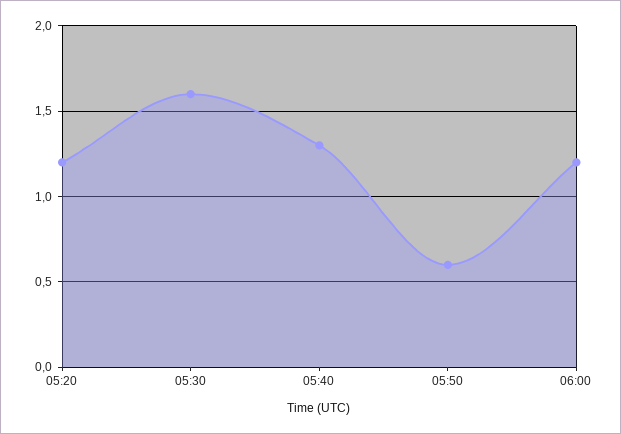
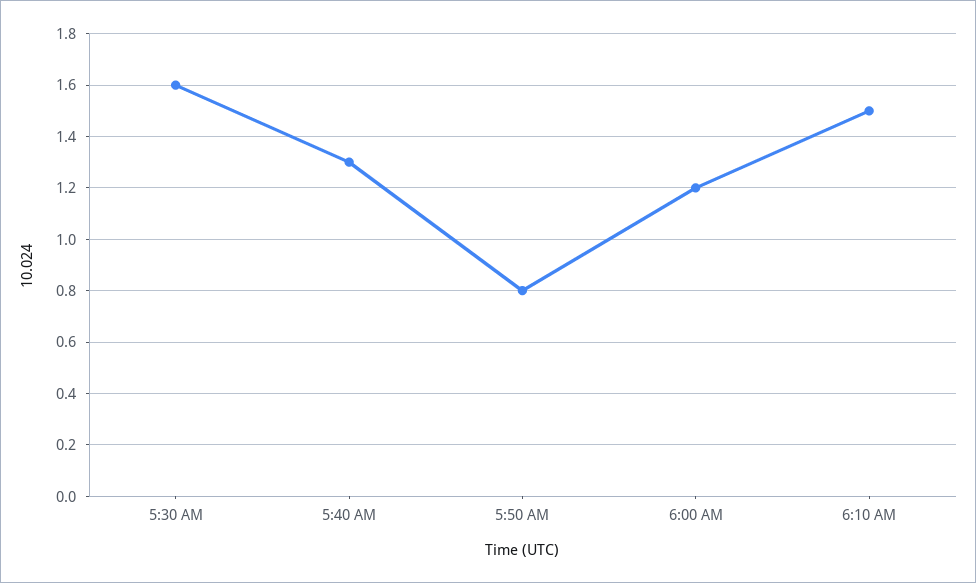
05:20: 1.2 -> none
05:50: 0.6 -> 0.8
6:10 AM: none -> 1.5

